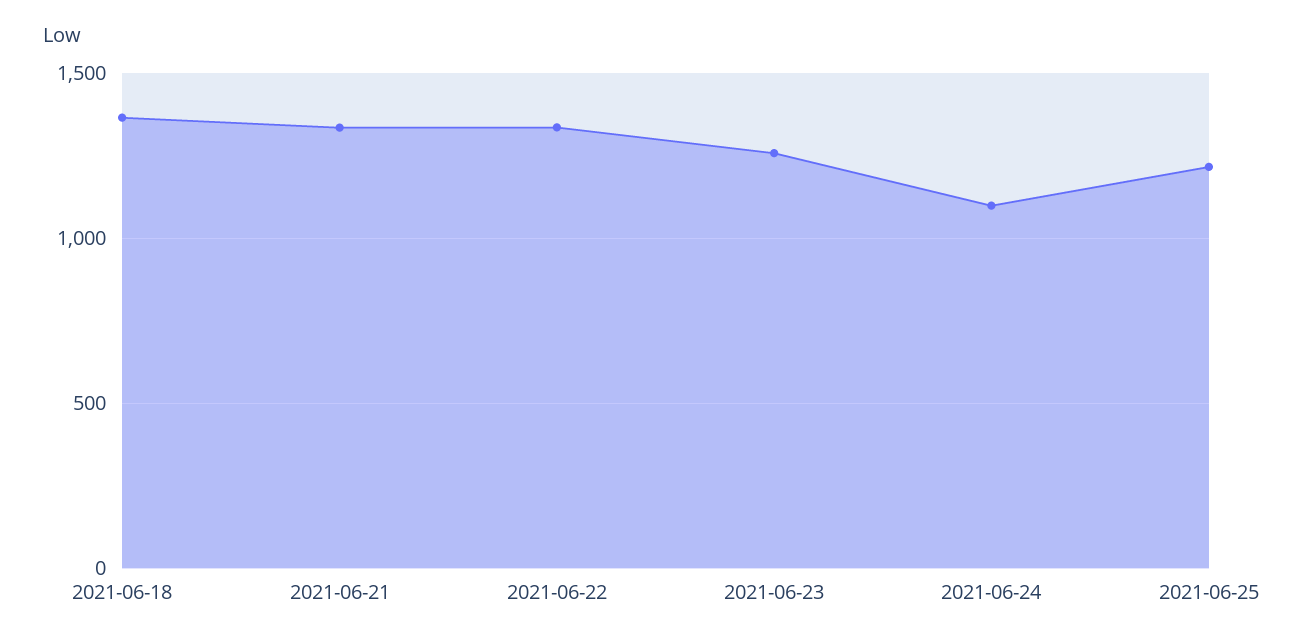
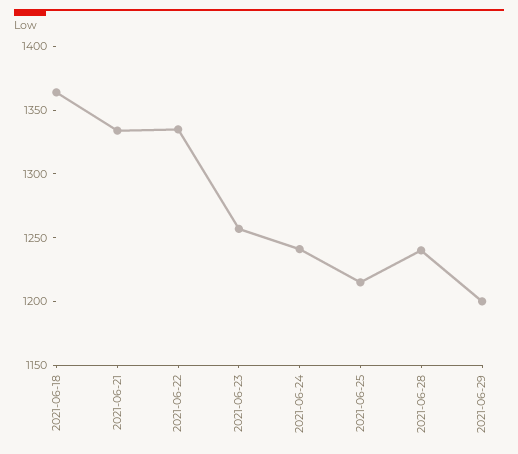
2021-06-24: 1100 -> 1240
2021-06-28: none -> 1240
2021-06-29: none -> 1200

